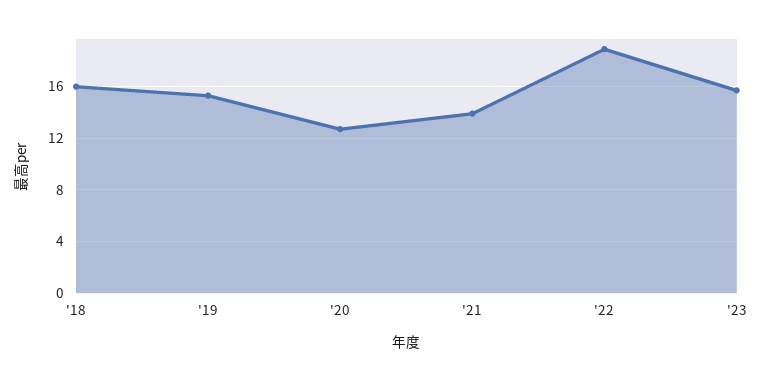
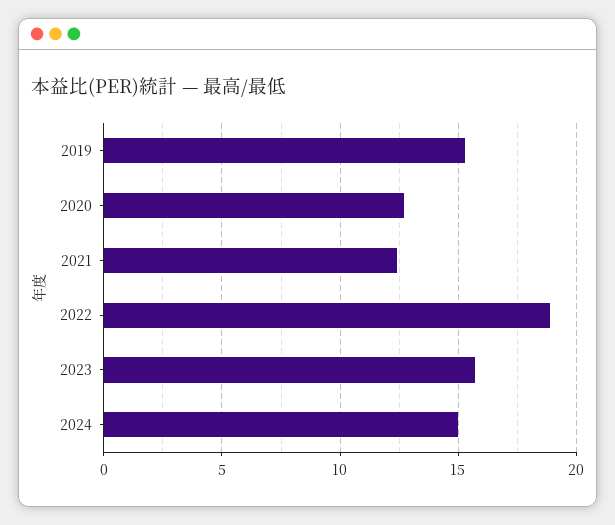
'18: 16 -> none
'21: 14 -> 12.5
2024: none -> 15

